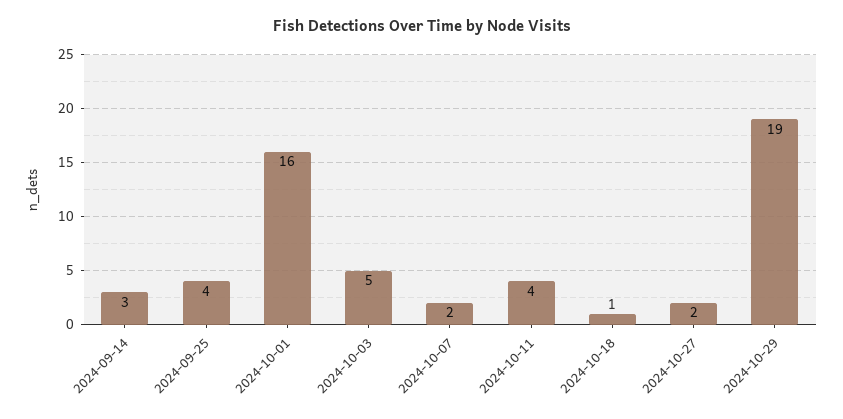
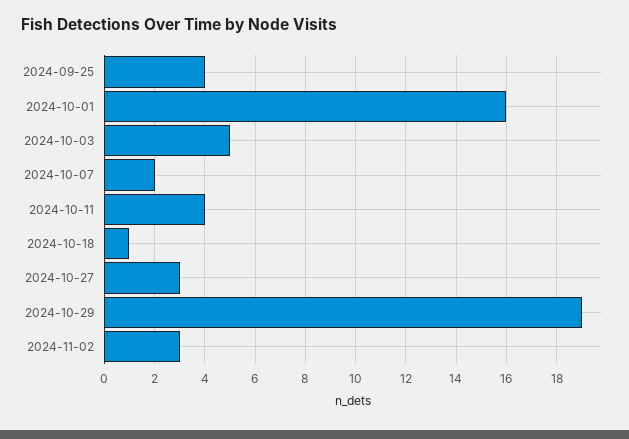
2024-09-14: 3 -> none
2024-10-27: 2 -> 3
2024-11-02: none -> 3

